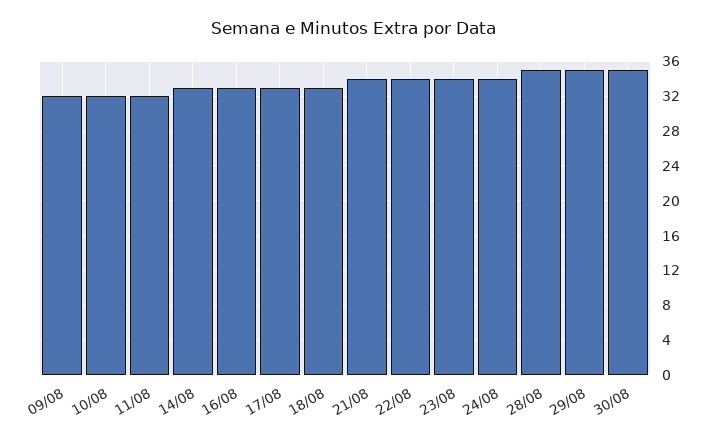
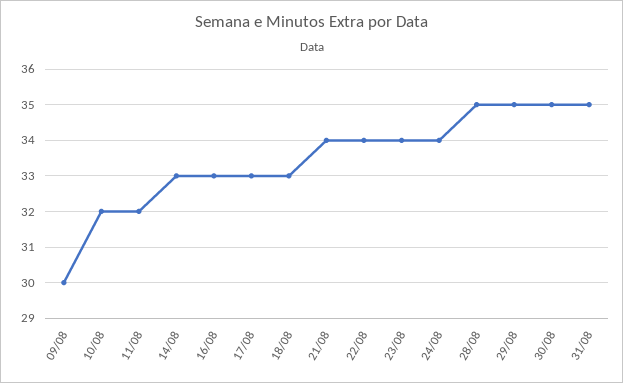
09/08: 32 -> 30
31/08: none -> 35

